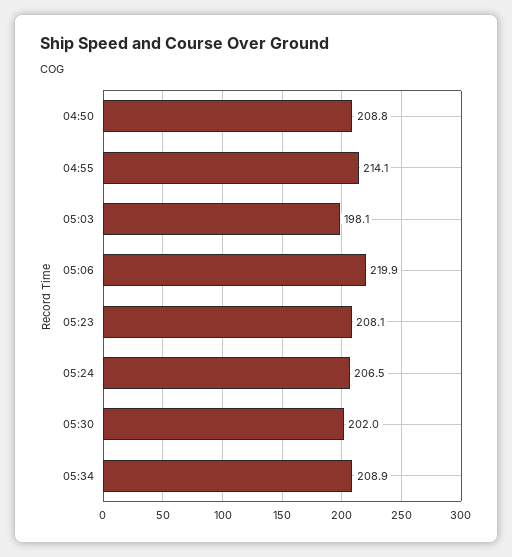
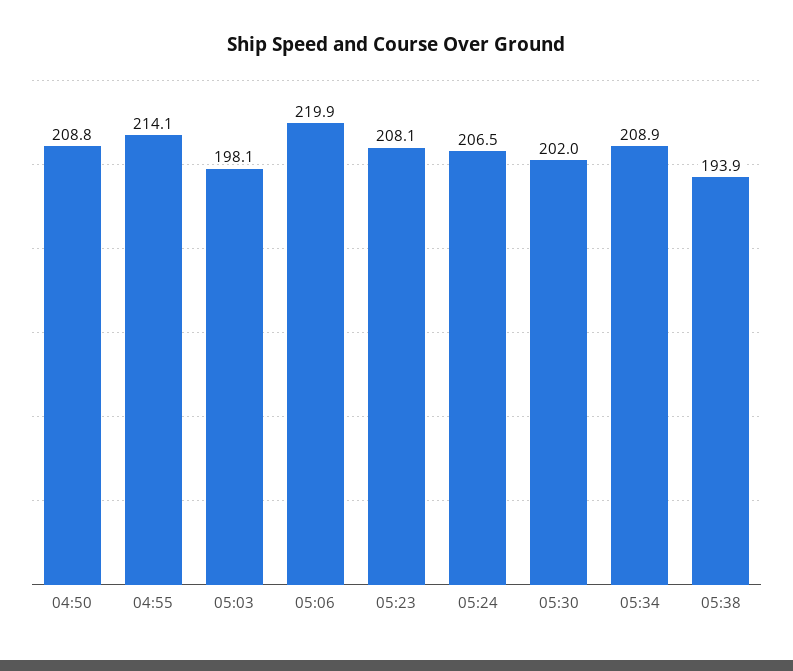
05:38: none -> 193.9

